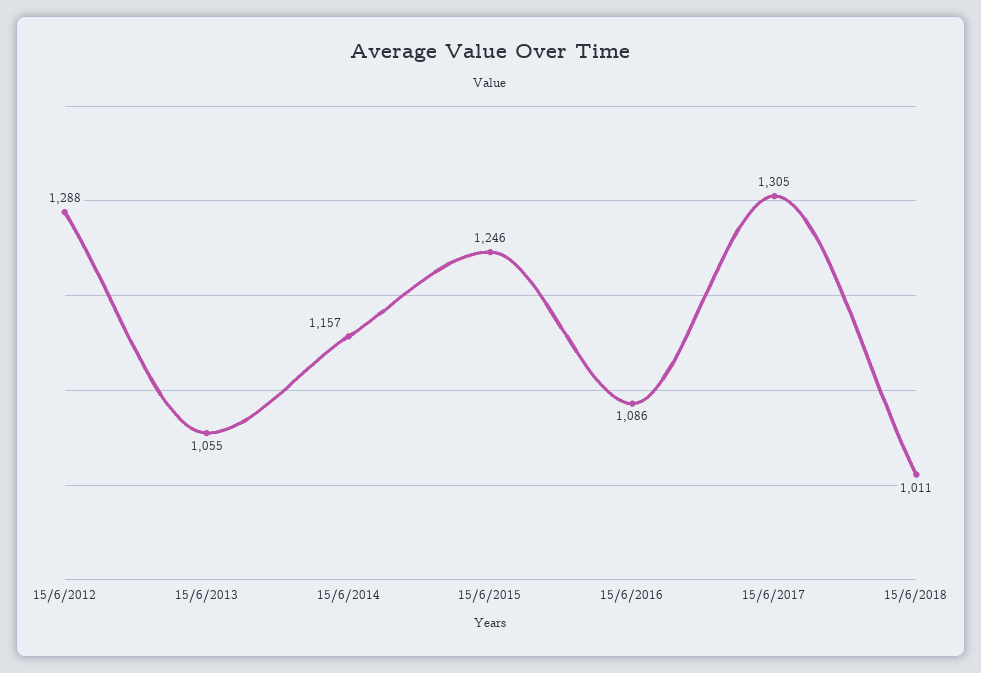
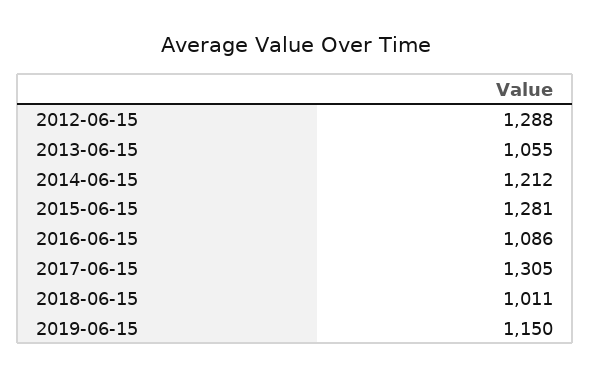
15/6/2014: 1157 -> 1212
15/6/2015: 1246 -> 1281
2019-06-15: none -> 1150

